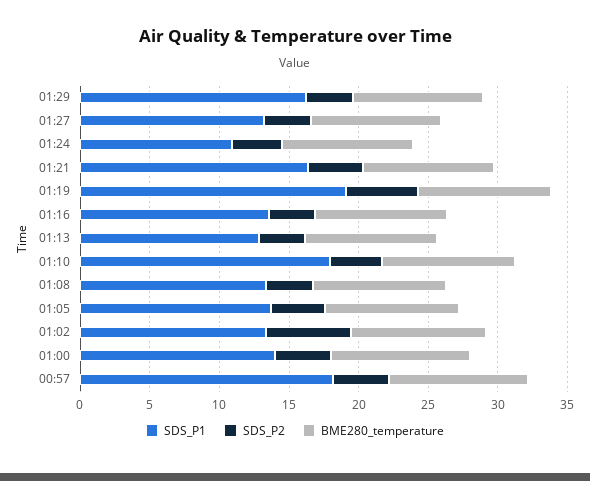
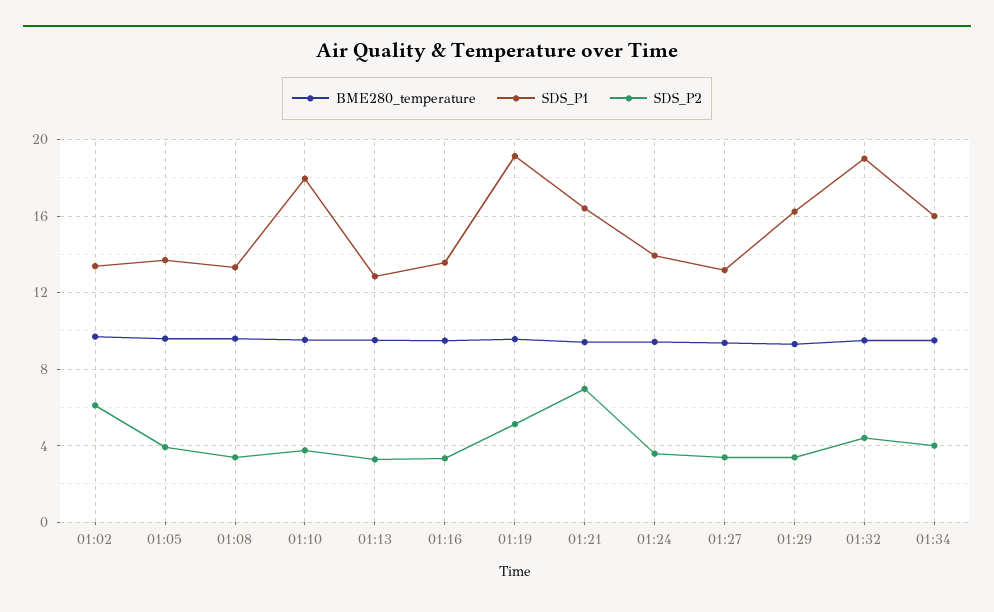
SDS_P1, 01:24: 11 -> 14
SDS_P2, 01:21: 4 -> 7
SDS_P1, 01:00: 14 -> none
SDS_P2, 01:00: 4 -> none
BME280_temperature, 01:00: 10 -> none
SDS_P1, 00:57: 18 -> none
SDS_P2, 00:57: 4 -> none
BME280_temperature, 00:57: 10 -> none
BME280_temperature, 01:32: none -> 9.5
SDS_P1, 01:32: none -> 19
SDS_P2, 01:32: none -> 4.5
BME280_temperature, 01:34: none -> 9.5
SDS_P1, 01:34: none -> 16
SDS_P2, 01:34: none -> 4

